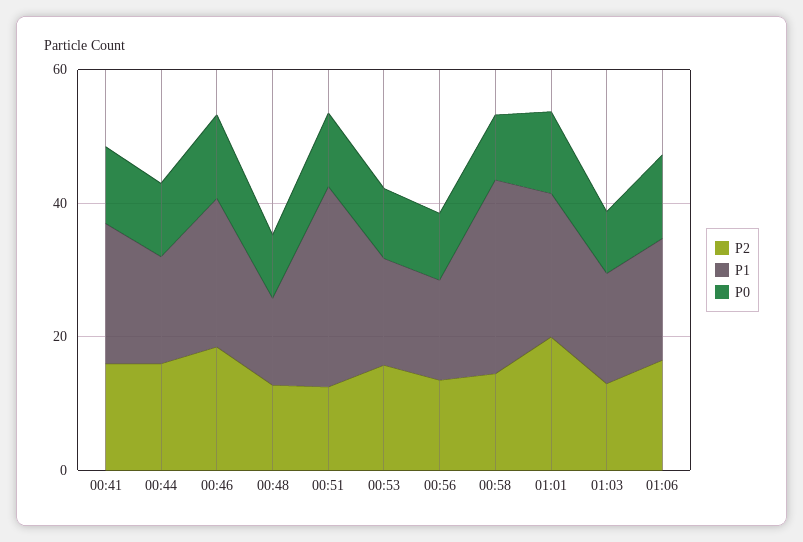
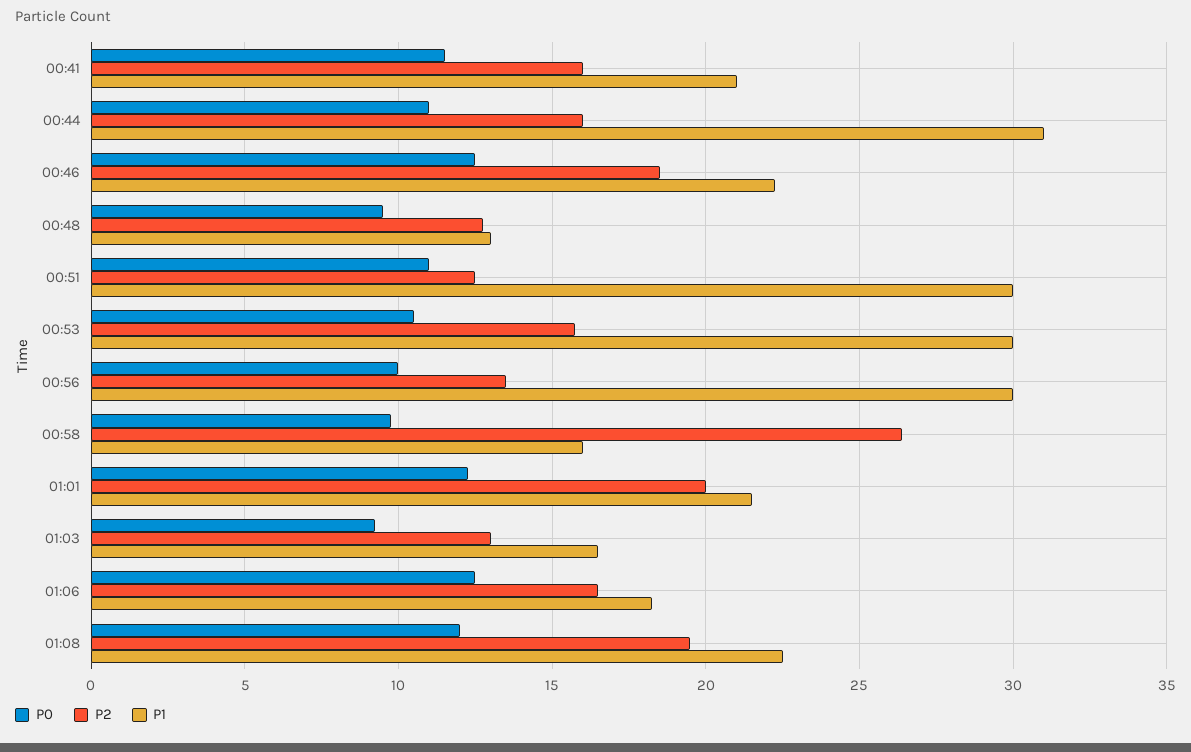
P1, 00:44: 15 -> 31
P1, 00:53: 15 -> 30
P1, 00:56: 15 -> 30
P2, 00:58: 15 -> 26.5
P1, 00:58: 30 -> 16
P0, 01:08: none -> 12
P2, 01:08: none -> 19.5
P1, 01:08: none -> 22.5

